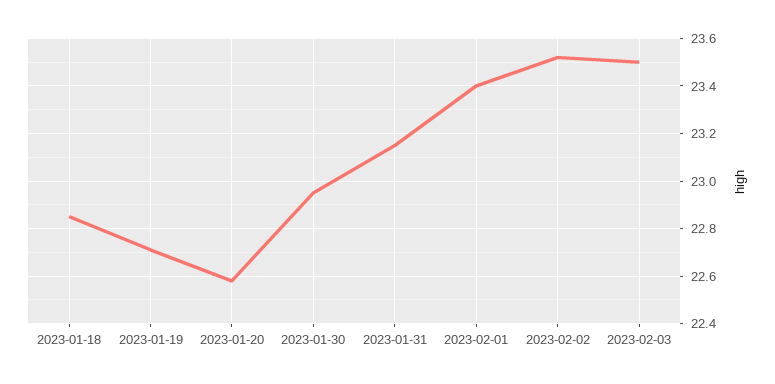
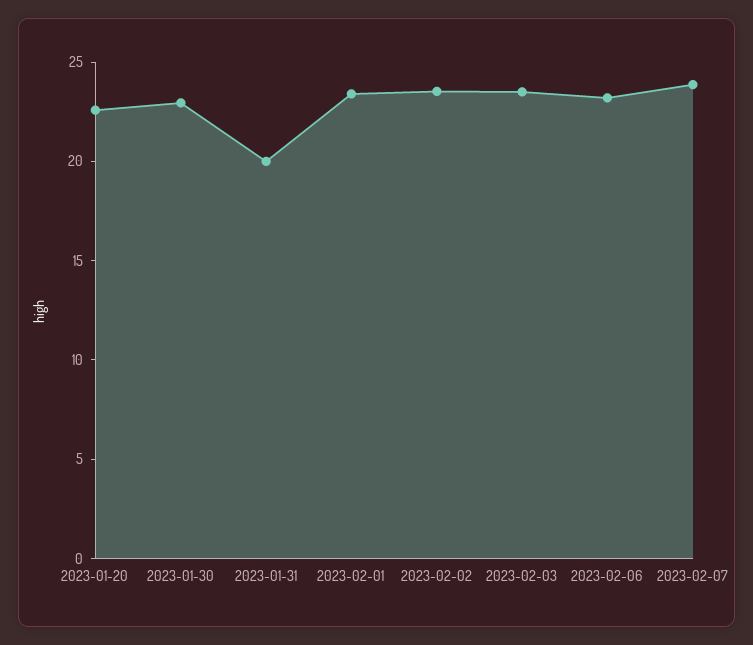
2023-01-18: 22.85 -> none
2023-01-19: 22.7 -> none
2023-01-31: 23.15 -> 20
2023-02-06: none -> 23
2023-02-07: none -> 24

